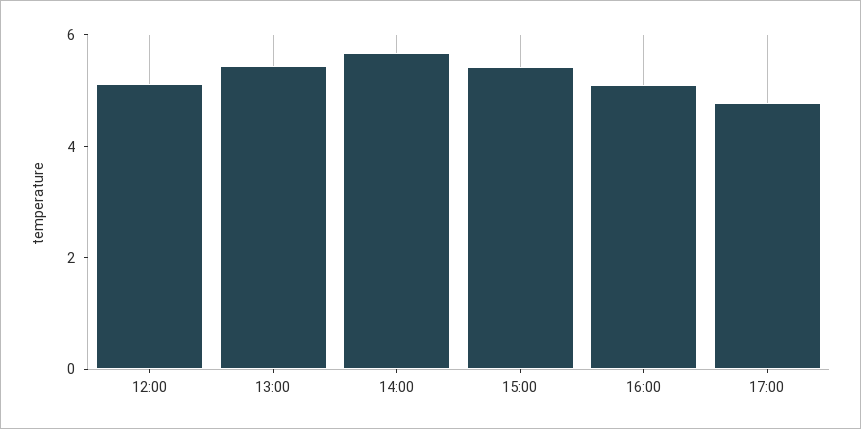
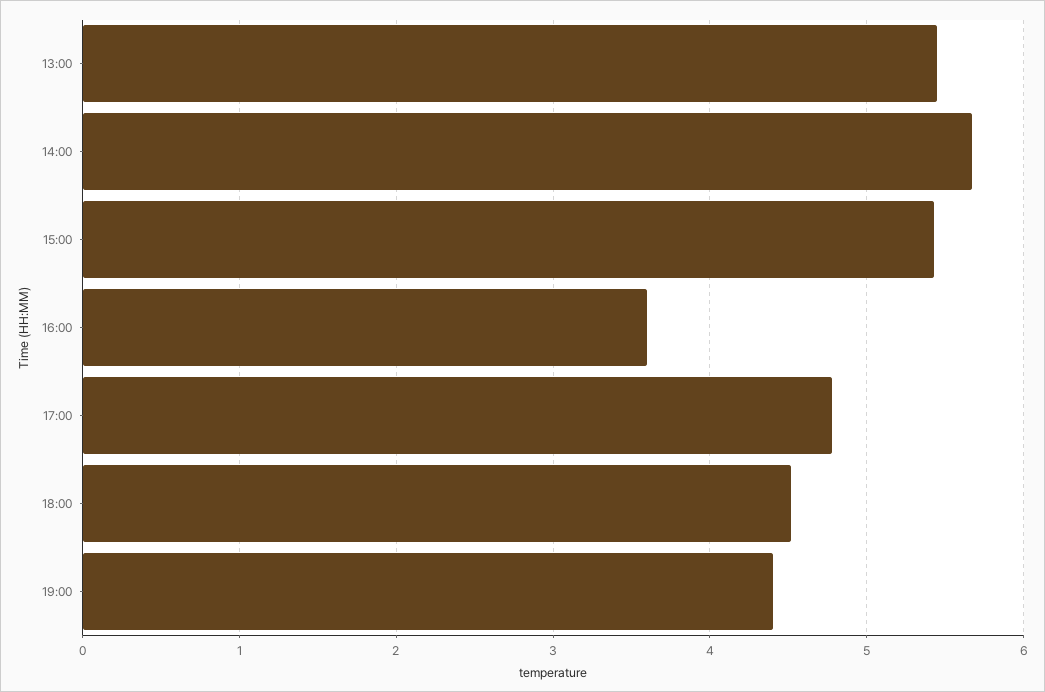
12:00: 5 -> none
16:00: 5 -> 3.6
18:00: none -> 4.5
19:00: none -> 4.4

